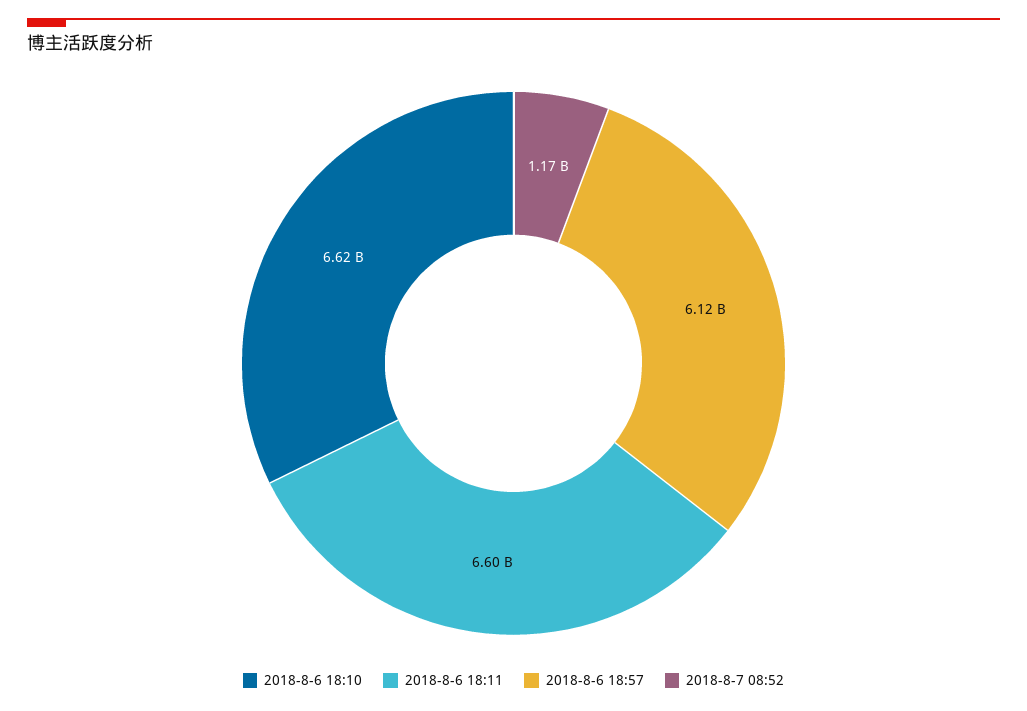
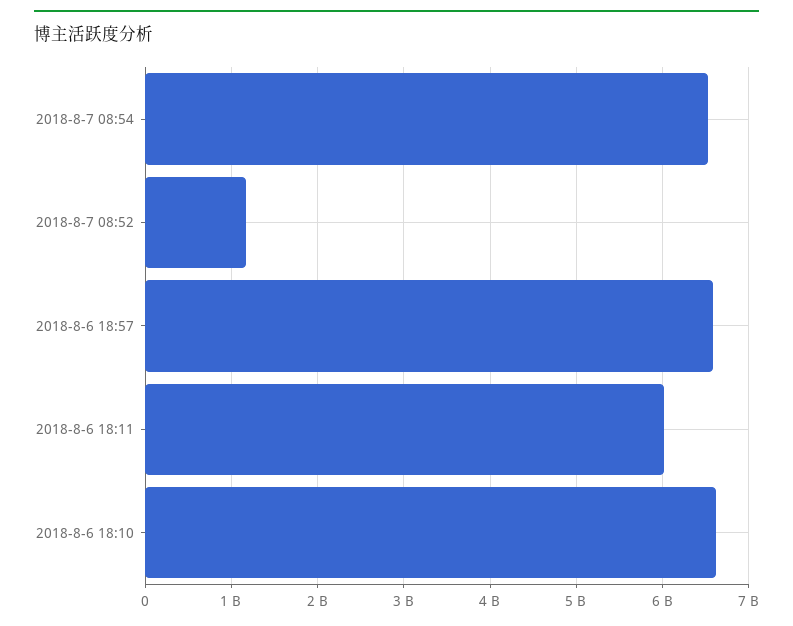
2018-8-6 18:11: 6600000000 -> 6000000000
2018-8-6 18:57: 6120000000 -> 6600000000
2018-8-7 08:54: none -> 6500000000

